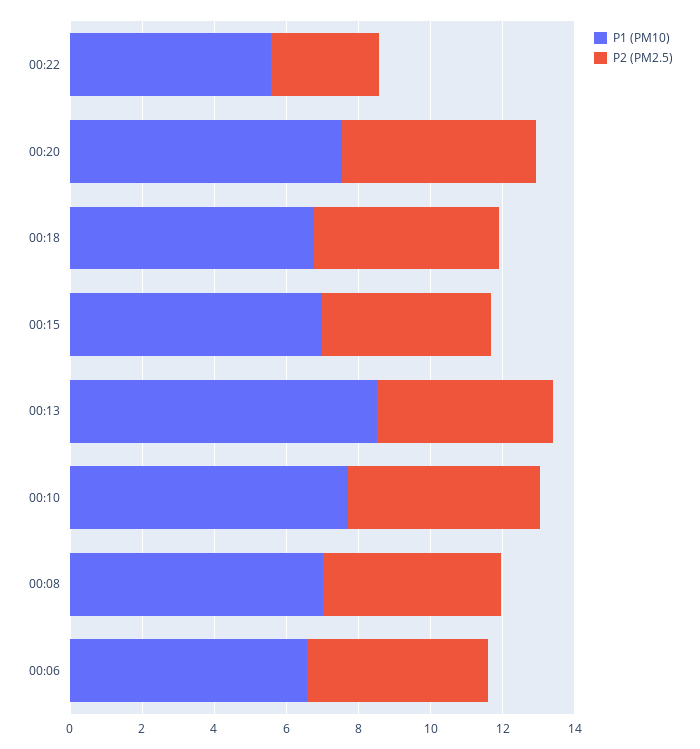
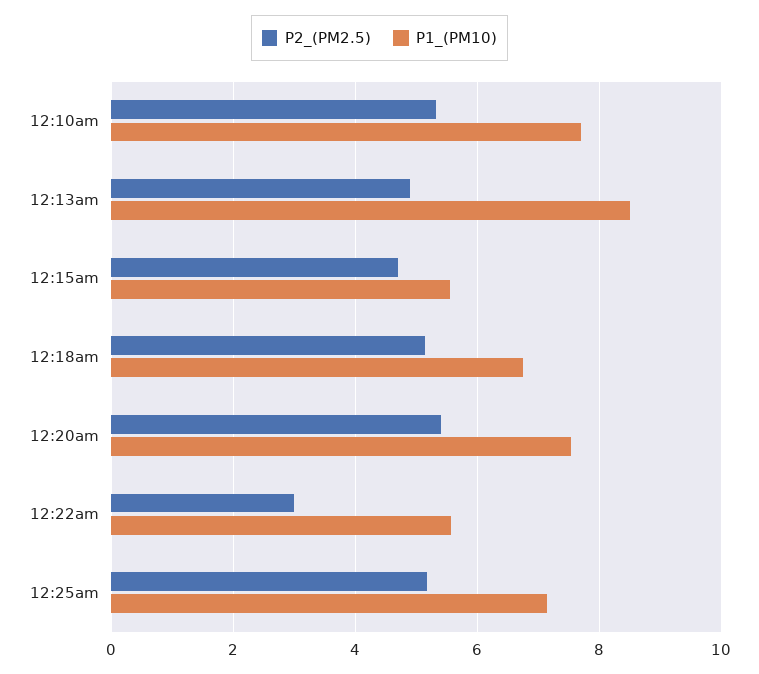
P1 (PM10), 00:15: 7 -> 5.6
P1 (PM10), 00:08: 7 -> none
P2 (PM2.5), 00:08: 5 -> none
P1 (PM10), 00:06: 6.5 -> none
P2 (PM2.5), 00:06: 5 -> none
P2 (PM2.5), 12:25am: none -> 5.2
P1 (PM10), 12:25am: none -> 7.2

